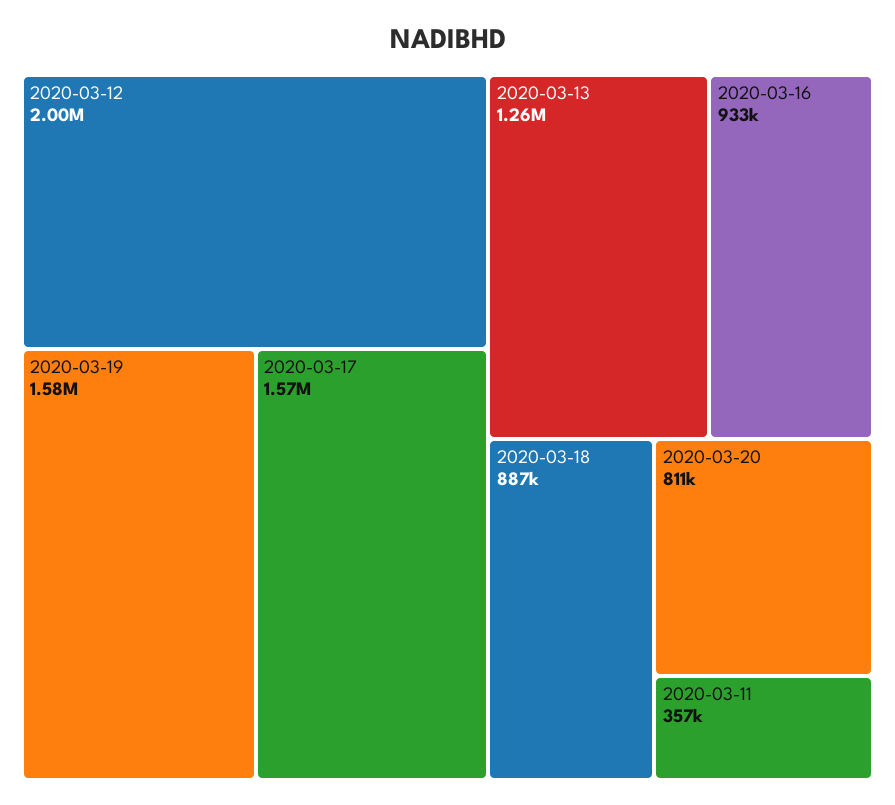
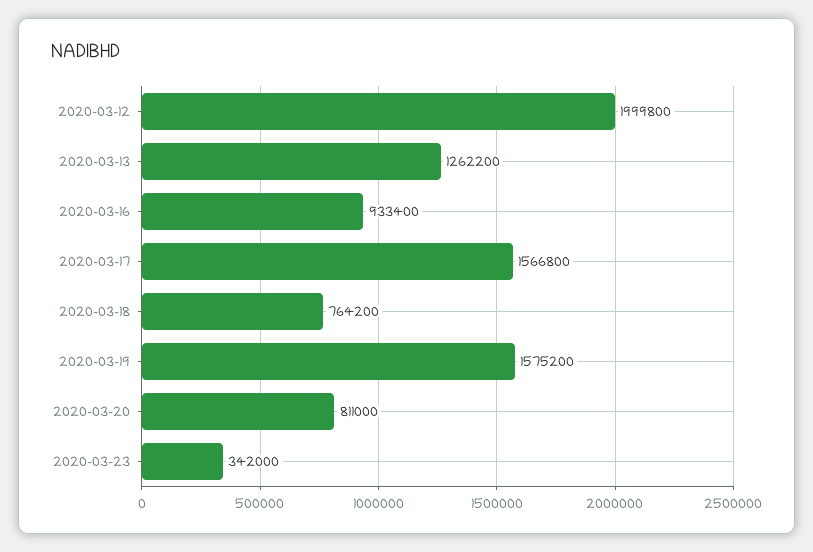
2020-03-18: 887000 -> 764200
2020-03-11: 357000 -> none
2020-03-23: none -> 342000

